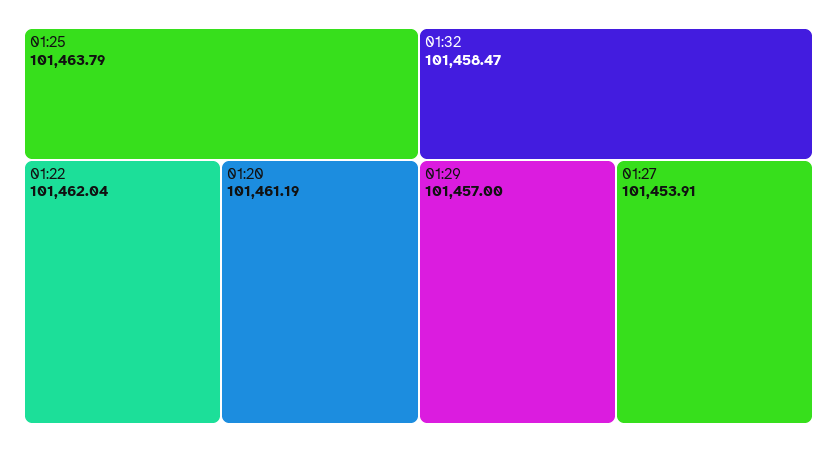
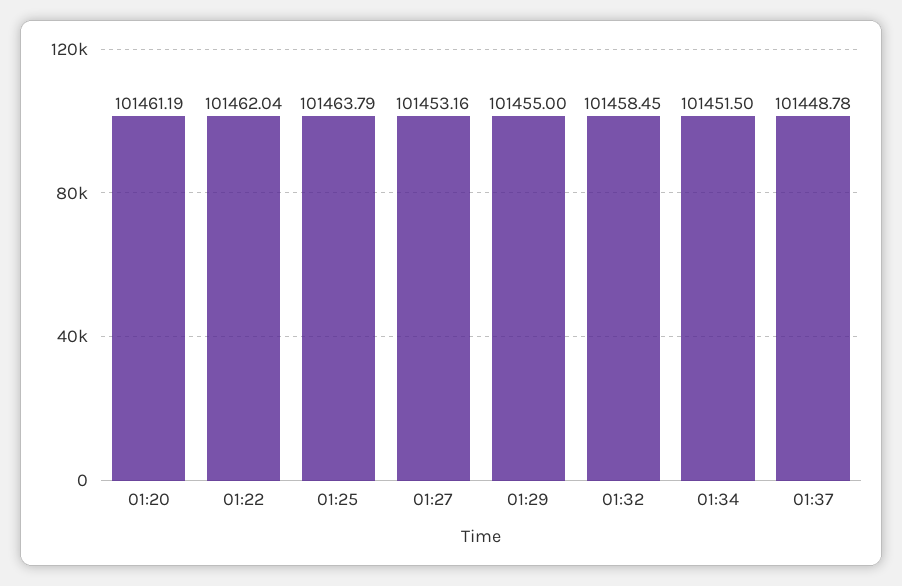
01:32: 101458.47 -> 101458.45
01:29: 101457 -> 101455
01:27: 101453.91 -> 101453.16
01:34: none -> 101451.5
01:37: none -> 101448.78

